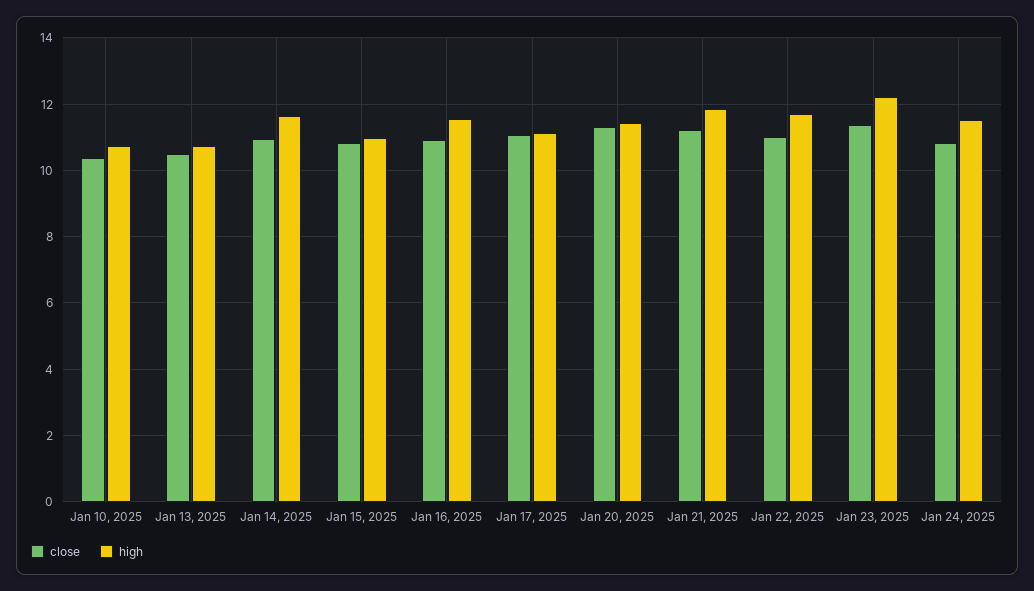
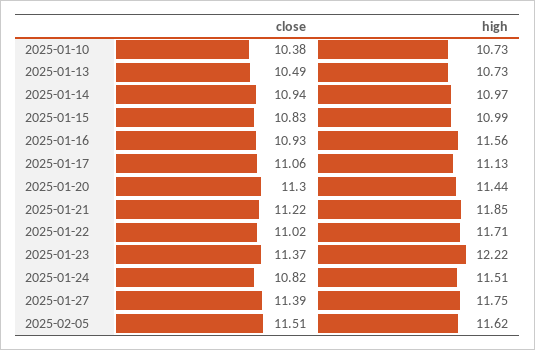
high, Jan 14, 2025: 11.6 -> 10.97
close, 2025-01-27: none -> 11.39
high, 2025-01-27: none -> 11.75
close, 2025-02-05: none -> 11.51
high, 2025-02-05: none -> 11.62

